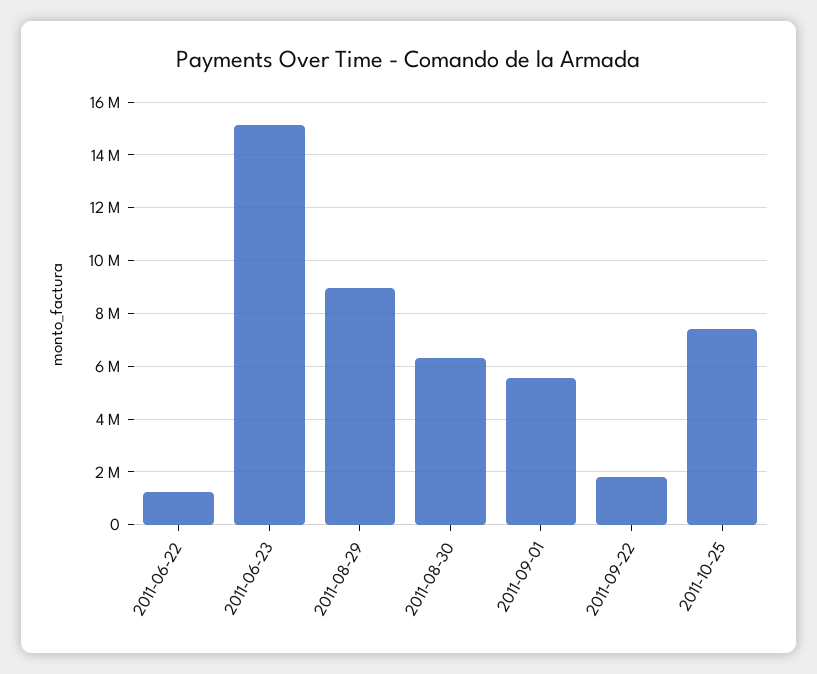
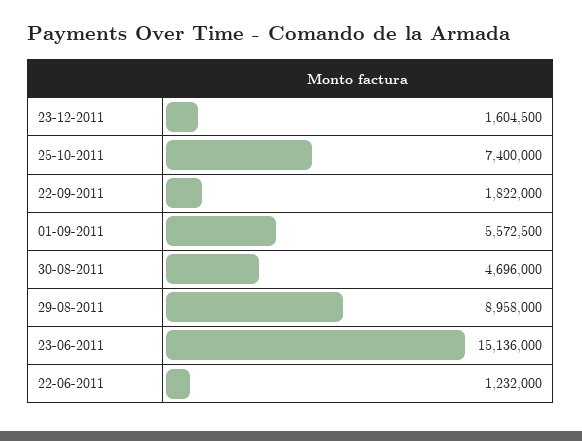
2011-08-30: 6250000 -> 4696000
23-12-2011: none -> 1604500

